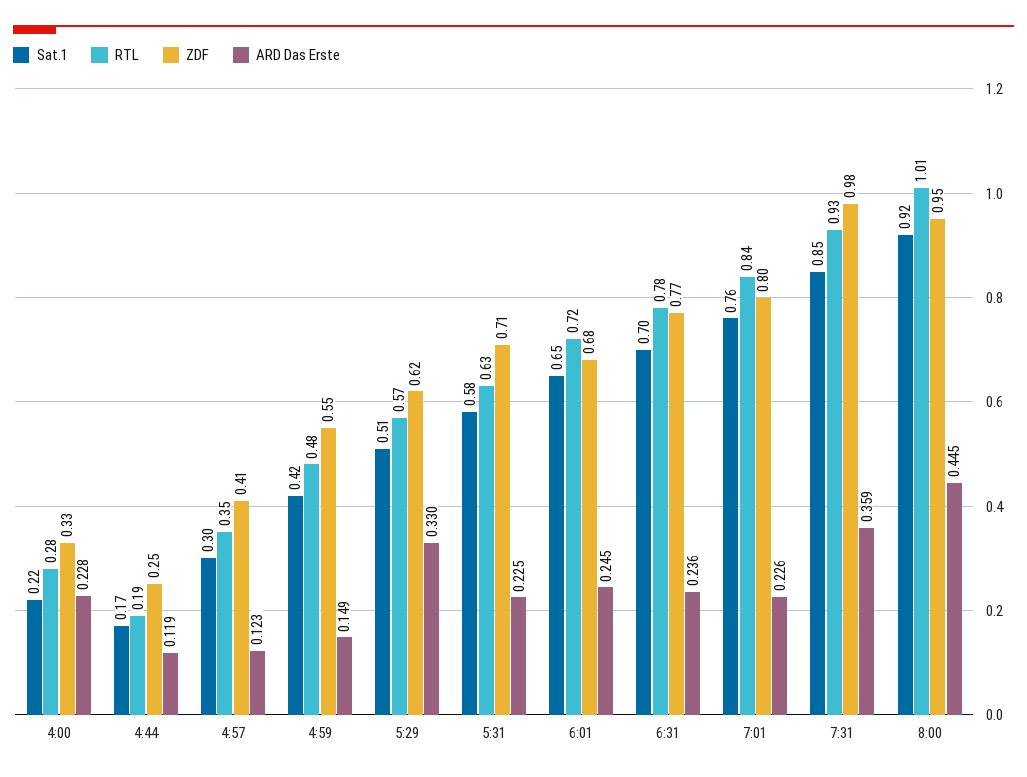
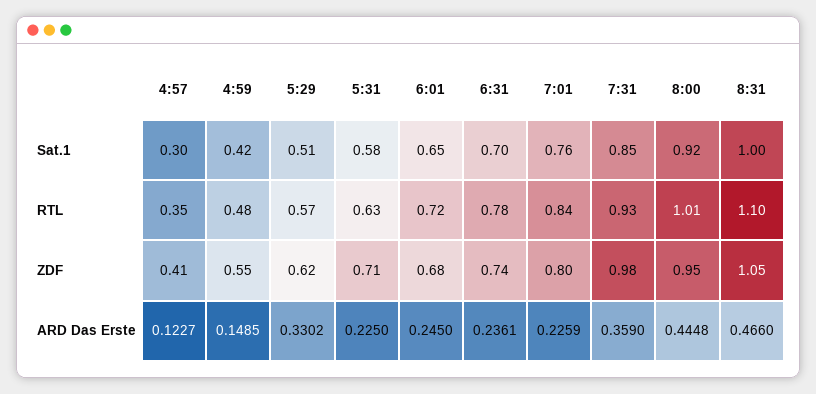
Sat.1, 4:00: 0.22 -> none
RTL, 4:00: 0.28 -> none
ZDF, 4:00: 0.33 -> none
ARD Das Erste, 4:00: 0.228 -> none
Sat.1, 4:44: 0.17 -> none
RTL, 4:44: 0.19 -> none
ZDF, 4:44: 0.25 -> none
ARD Das Erste, 4:44: 0.119 -> none
ZDF, 6:31: 0.77 -> 0.74
Sat.1, 8:31: none -> 1
RTL, 8:31: none -> 1.1
ZDF, 8:31: none -> 1.05
ARD Das Erste, 8:31: none -> 0.466

